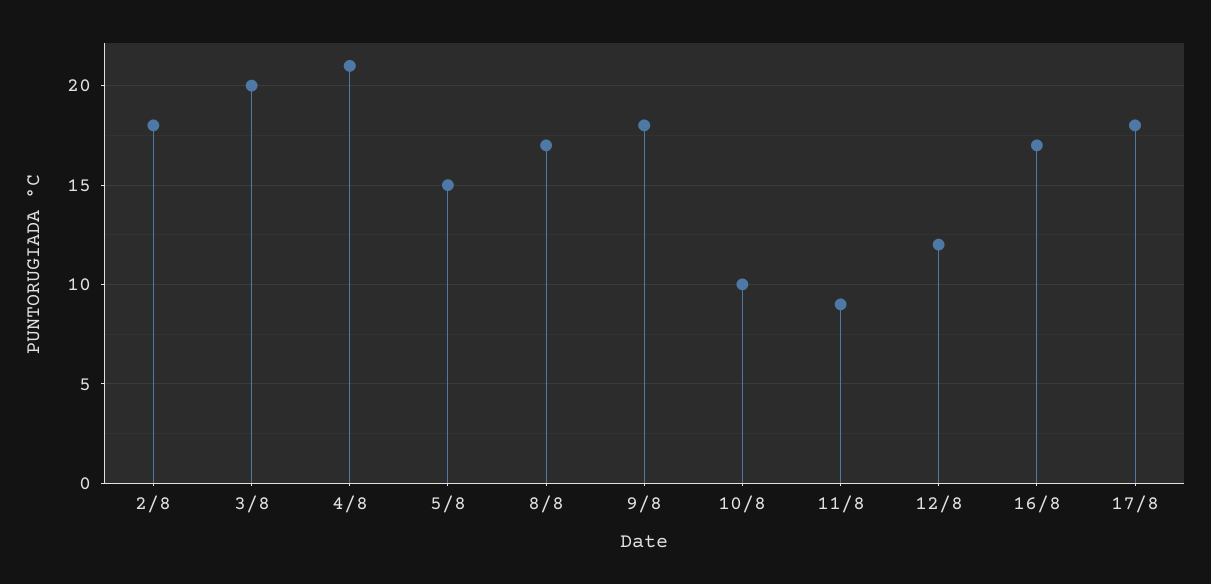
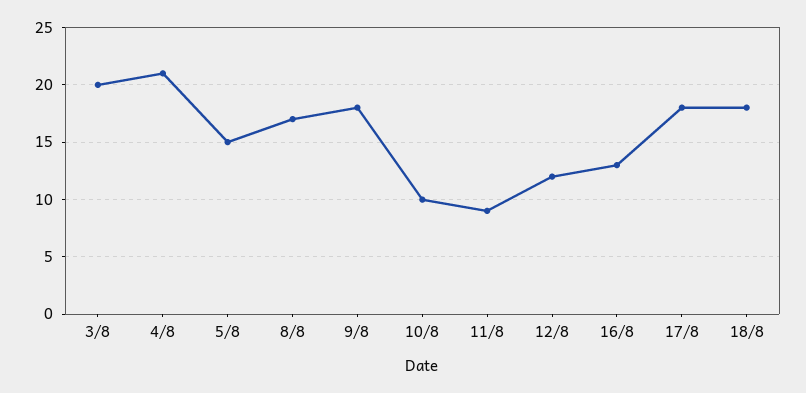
2/8: 18 -> none
16/8: 17 -> 13
18/8: none -> 18

